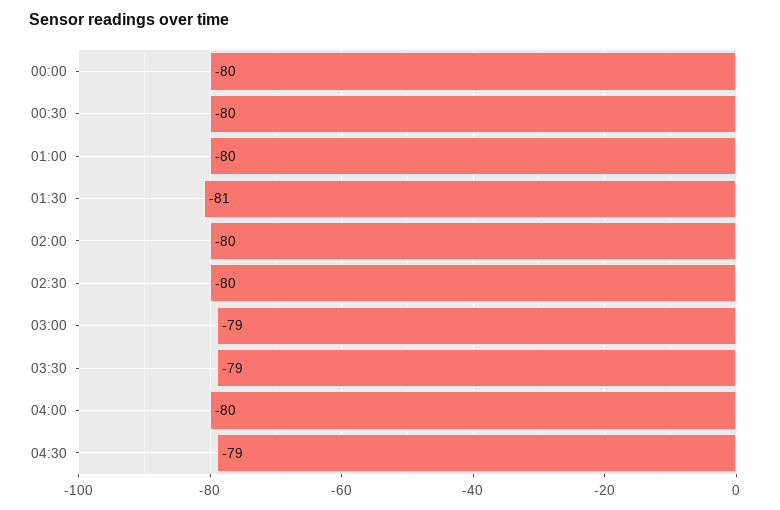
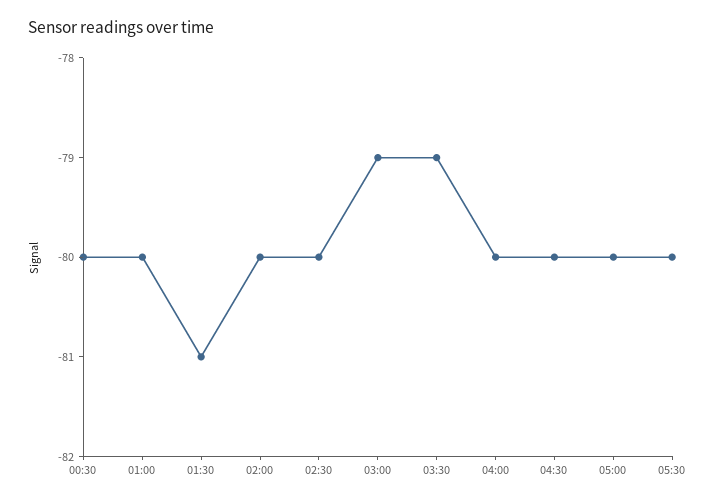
00:00: -80 -> none
04:30: -79 -> -80
05:00: none -> -80
05:30: none -> -80

